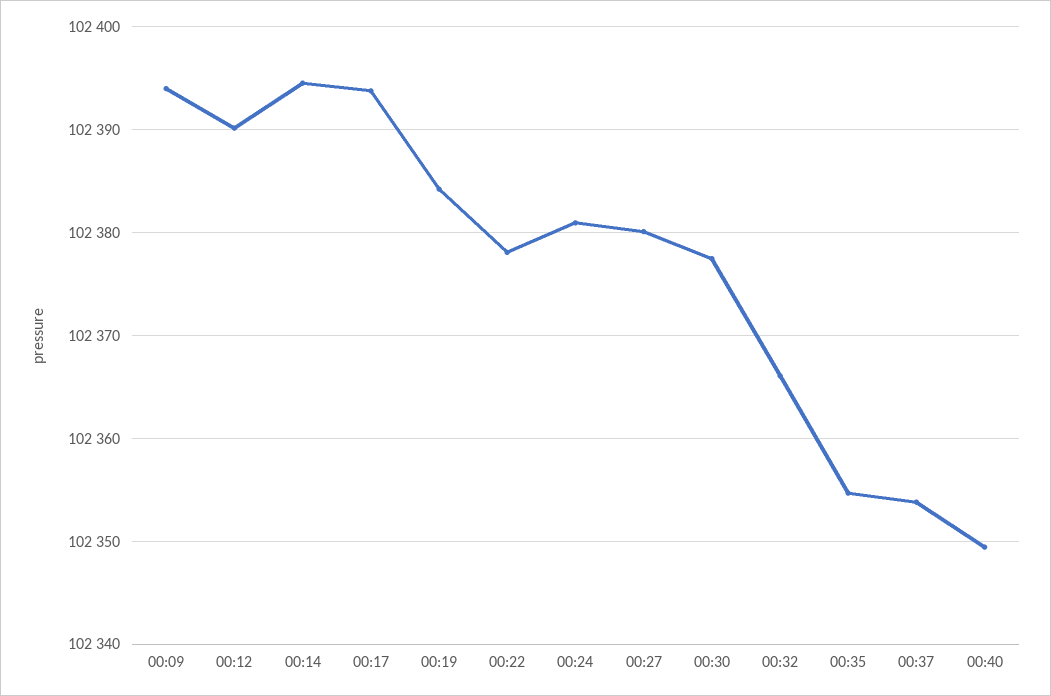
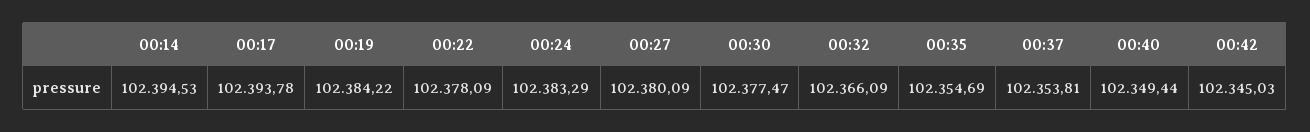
00:09: 102394 -> none
00:12: 102390 -> none
00:24: 102381 -> 102383.29
00:42: none -> 102345.03

